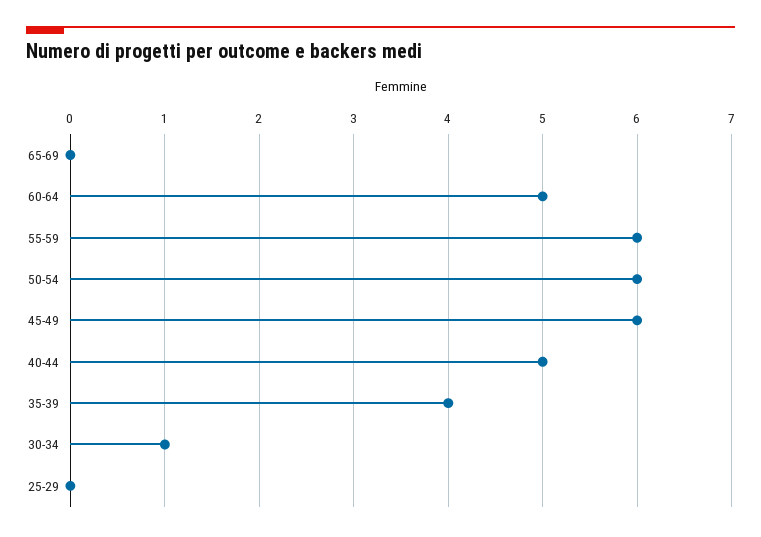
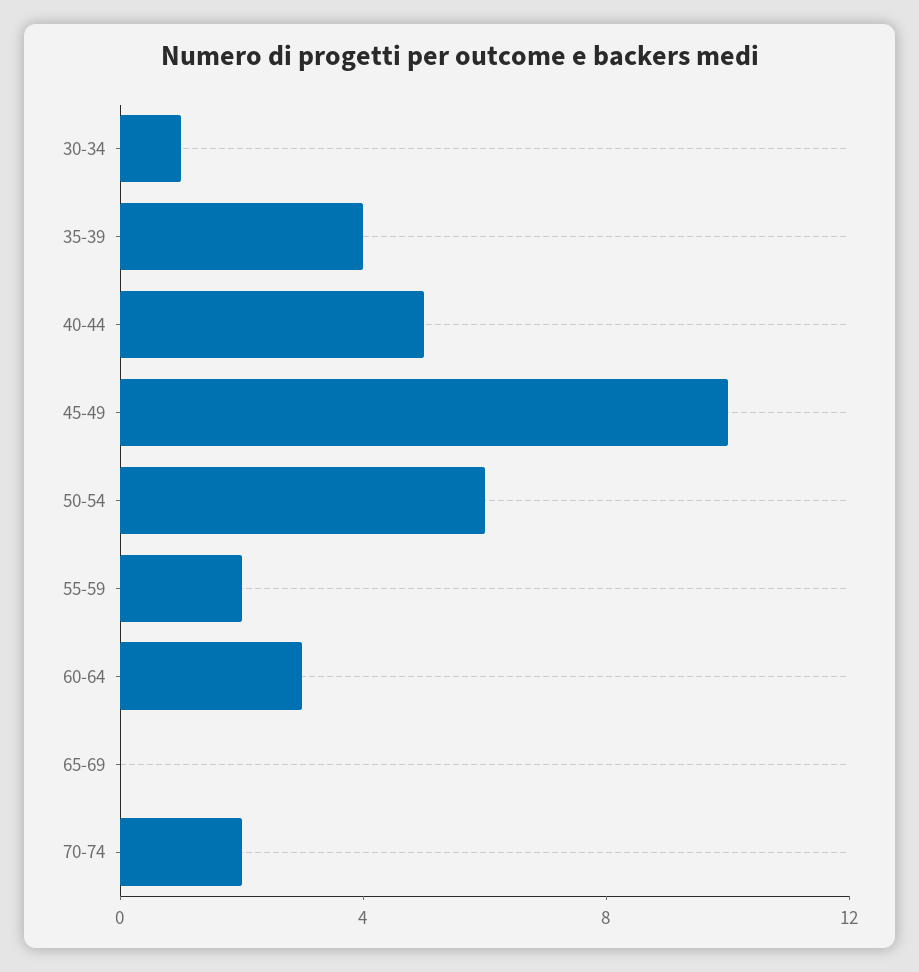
60-64: 5 -> 3
55-59: 6 -> 2
45-49: 6 -> 10
25-29: 0 -> none
70-74: none -> 2

